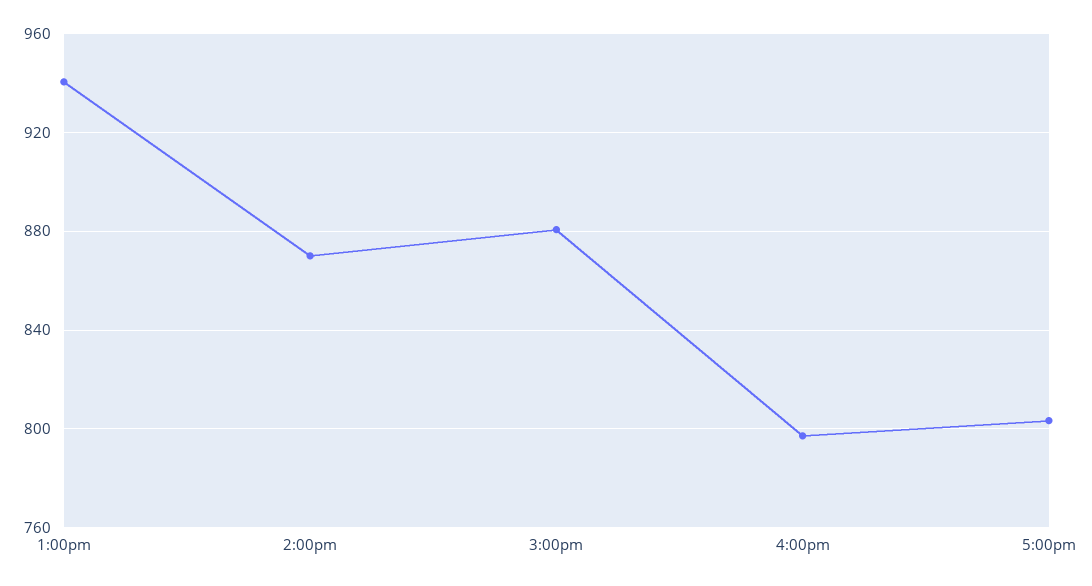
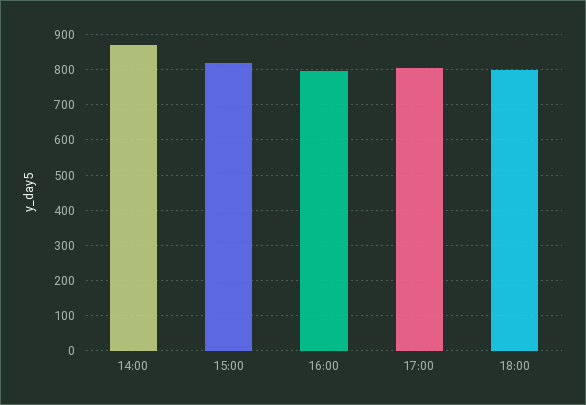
1:00pm: 940 -> none
3:00pm: 880 -> 820
18:00: none -> 800

